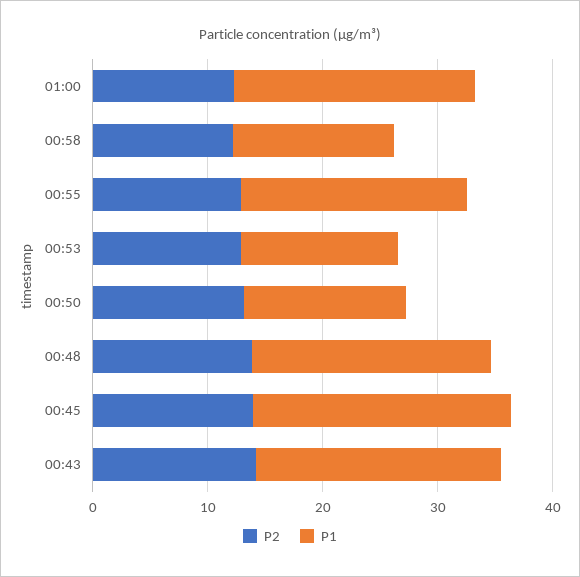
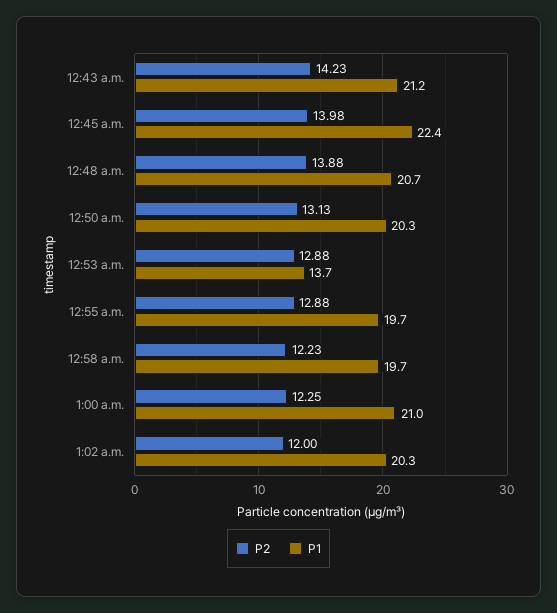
P1, 00:58: 14 -> 19.7
P1, 00:50: 14 -> 20.3
P2, 1:02 a.m.: none -> 12
P1, 1:02 a.m.: none -> 20.3

